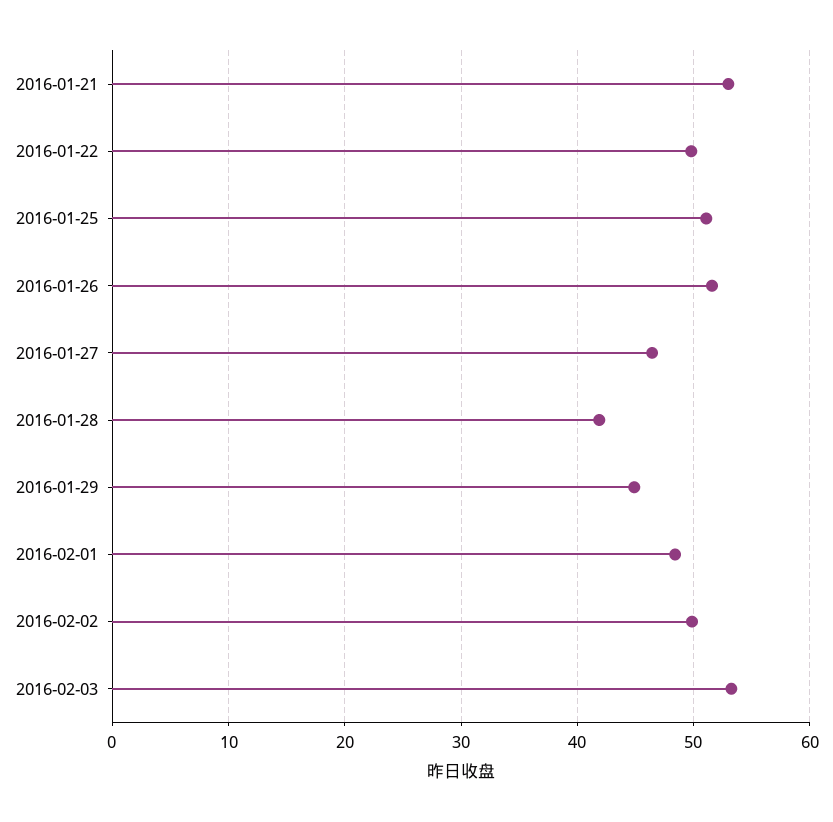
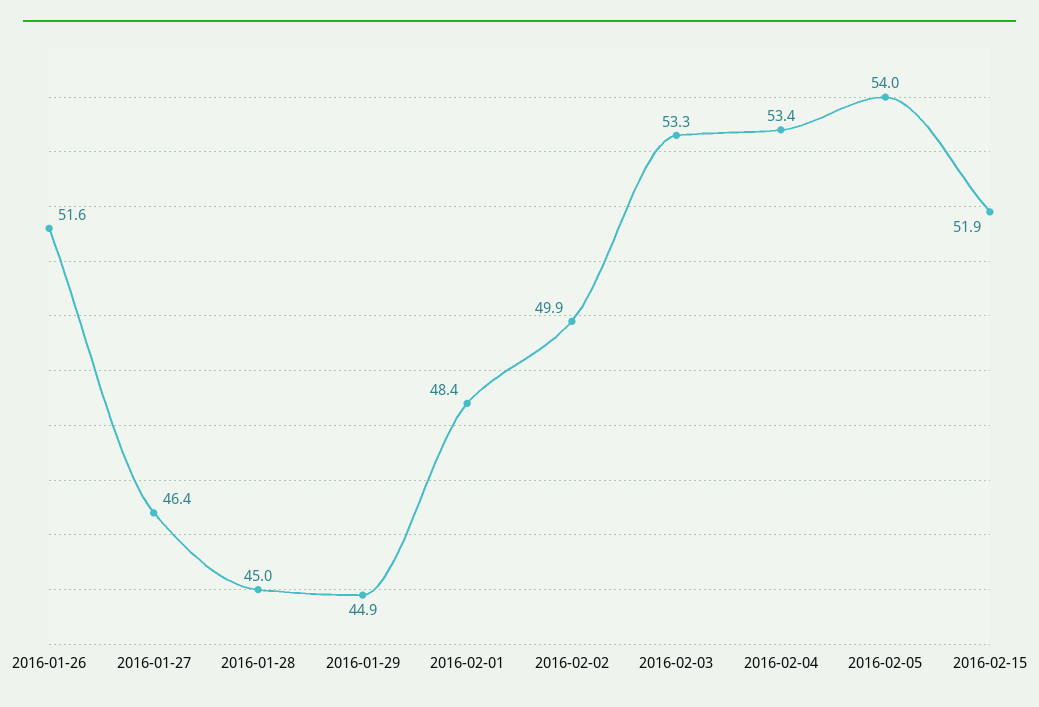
2016-01-21: 53 -> none
2016-01-22: 50 -> none
2016-01-25: 51 -> none
2016-01-28: 42 -> 45
2016-02-04: none -> 53.4
2016-02-05: none -> 54
2016-02-15: none -> 51.9

